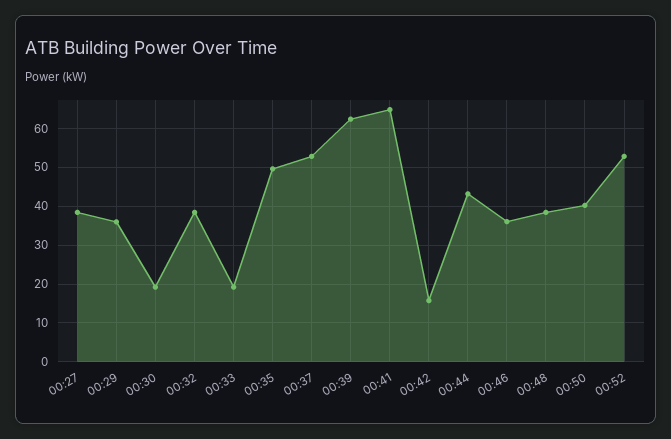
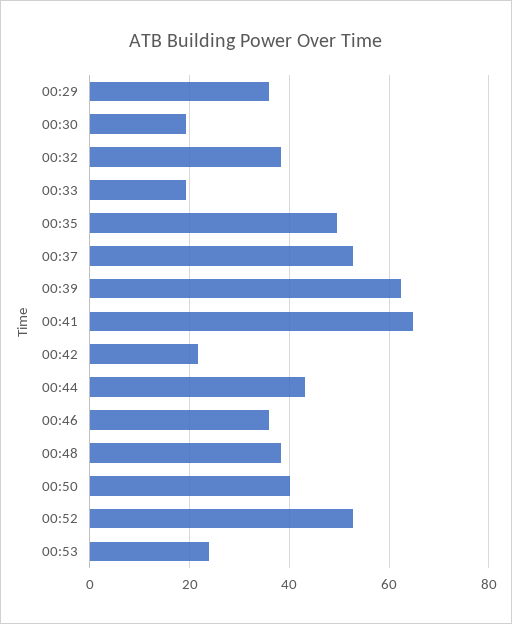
00:27: 38 -> none
00:42: 16 -> 22
00:53: none -> 24

